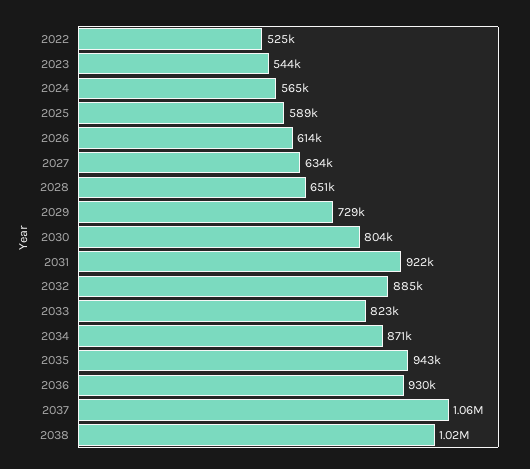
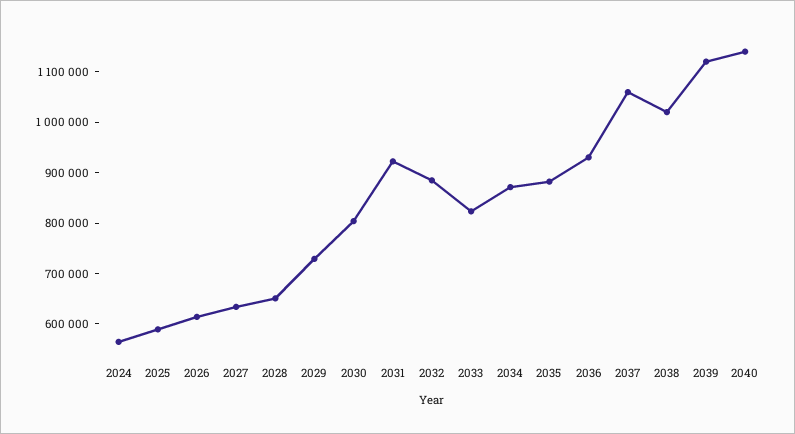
2022: 525000 -> none
2023: 544000 -> none
2035: 943000 -> 880000
2039: none -> 1120000
2040: none -> 1140000

